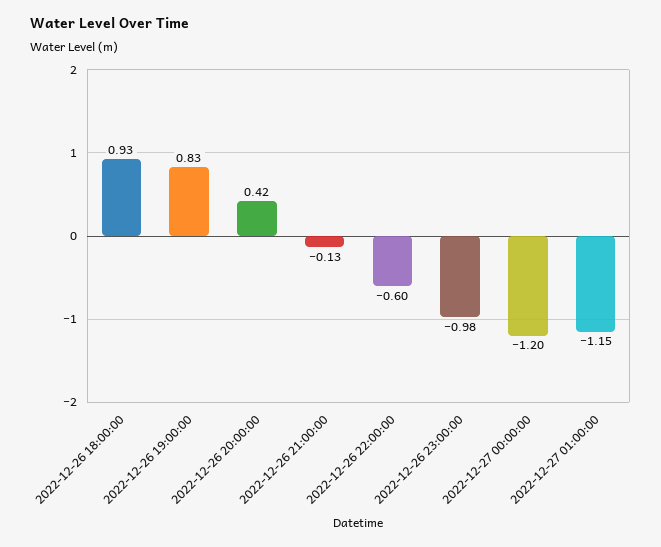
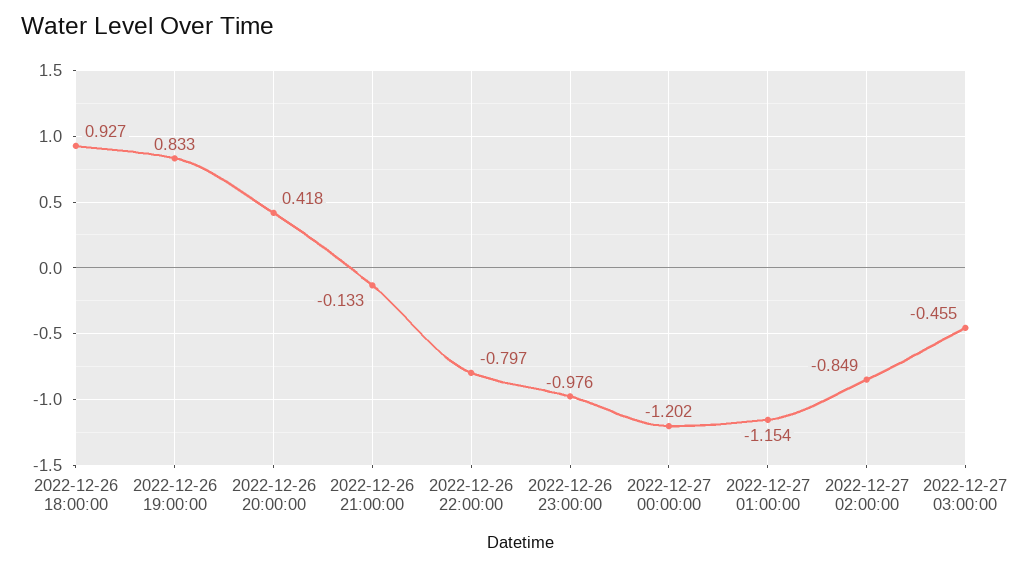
2022-12-26 22:00:00: -0.6 -> -0.797
2022-12-27 02:00:00: none -> -0.849
2022-12-27 03:00:00: none -> -0.455

